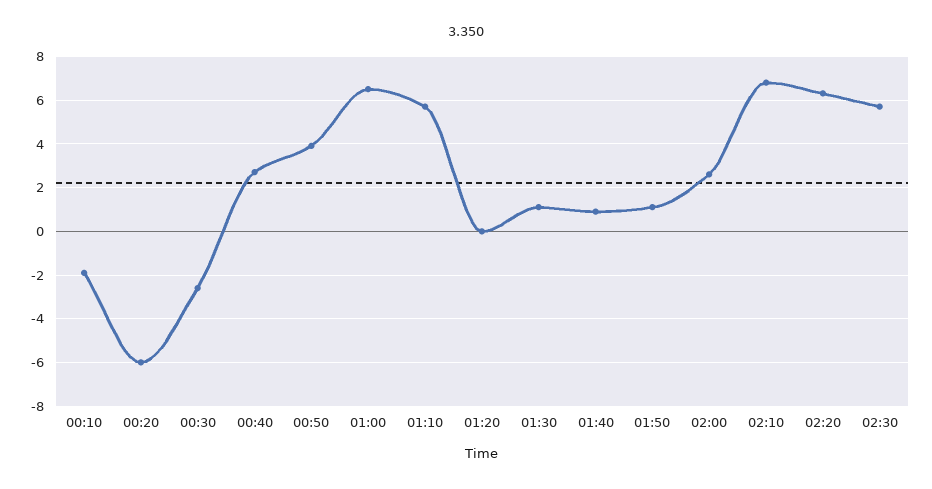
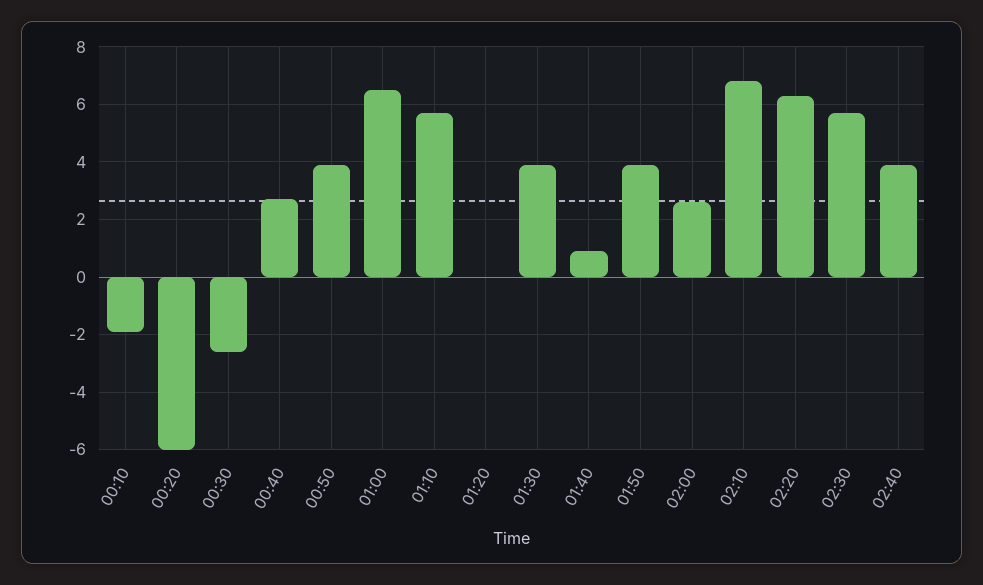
01:30: 1 -> 4
01:50: 1 -> 4
02:40: none -> 4

